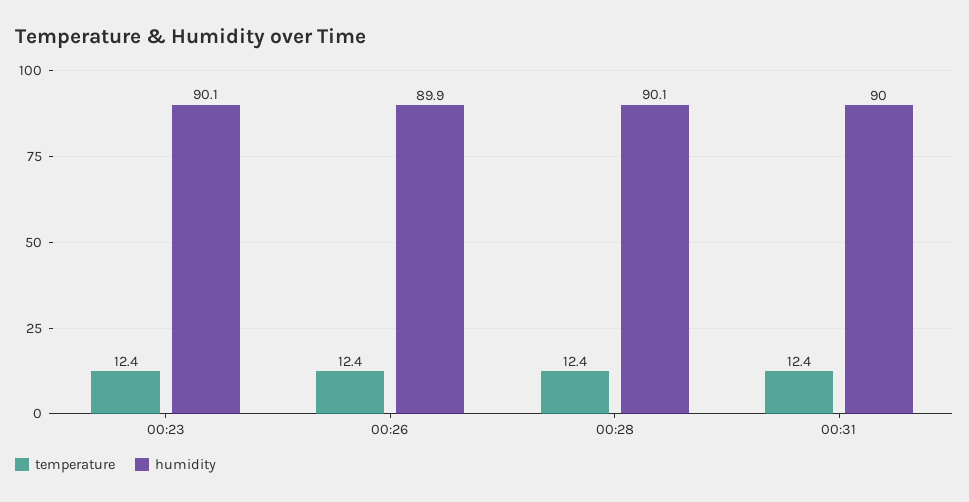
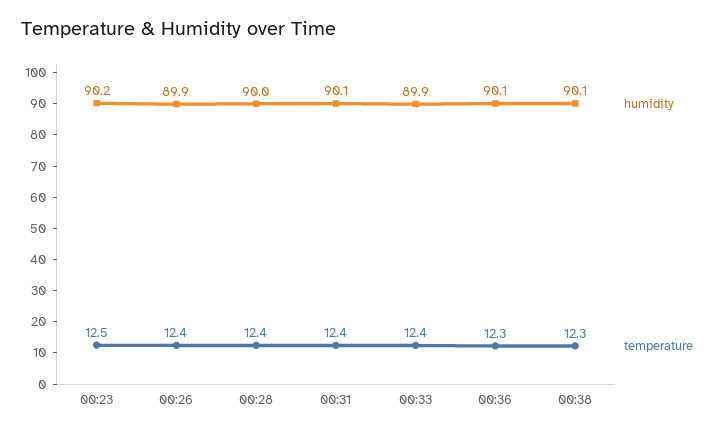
temperature, 00:23: 12.4 -> 12.5
humidity, 00:23: 90.1 -> 90.2
humidity, 00:28: 90.1 -> 90
humidity, 00:31: 90 -> 90.1
humidity, 00:33: none -> 89.9
temperature, 00:33: none -> 12.4
humidity, 00:36: none -> 90.1
temperature, 00:36: none -> 12.3
humidity, 00:38: none -> 90.1
temperature, 00:38: none -> 12.3

